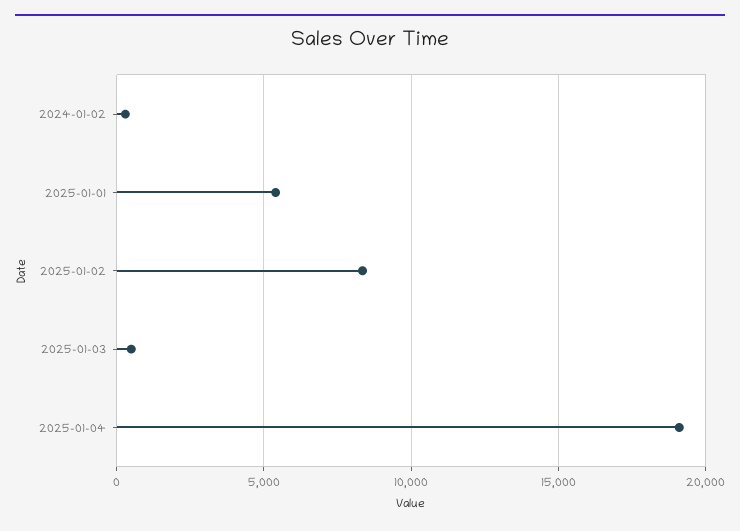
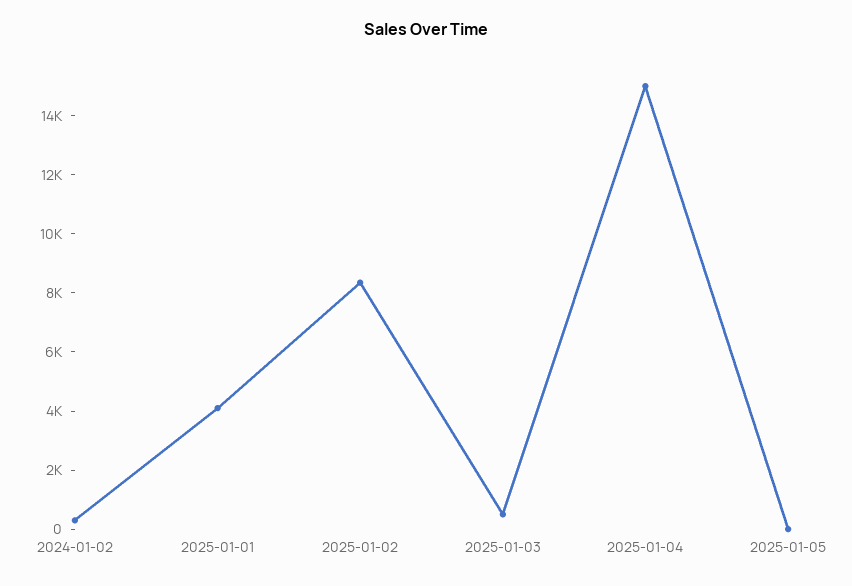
2025-01-01: 5500 -> 4000
2025-01-04: 19000 -> 15000
2025-01-05: none -> 0

